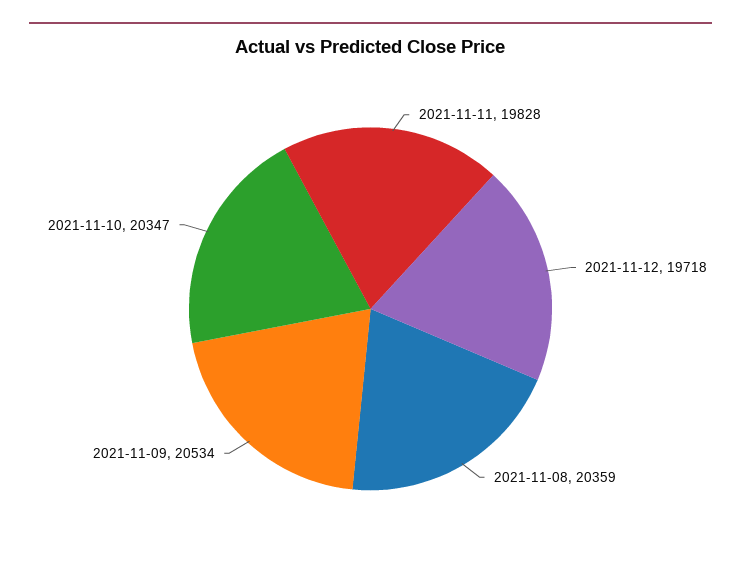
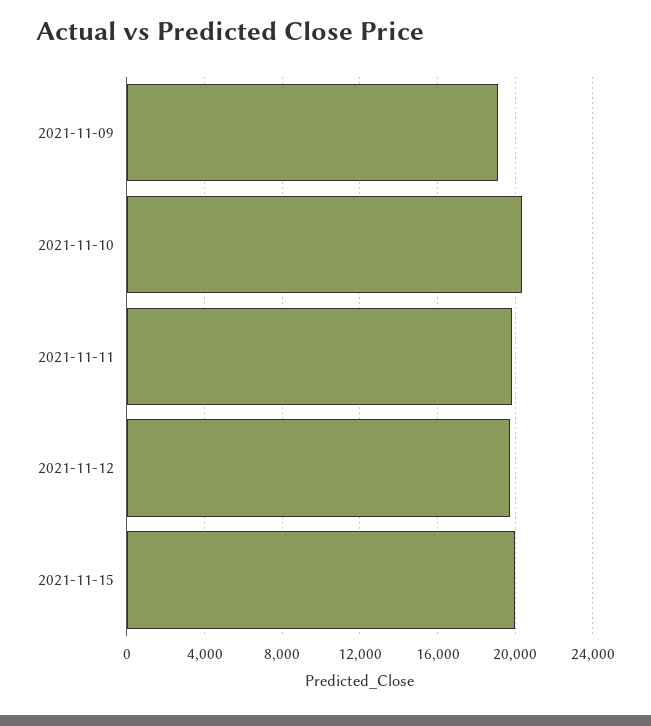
2021-11-08: 20359 -> none
2021-11-09: 20534 -> 19000
2021-11-15: none -> 20000

